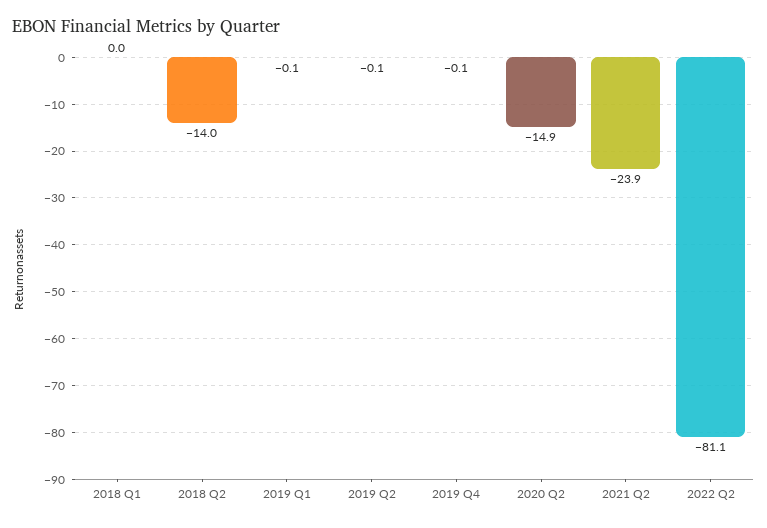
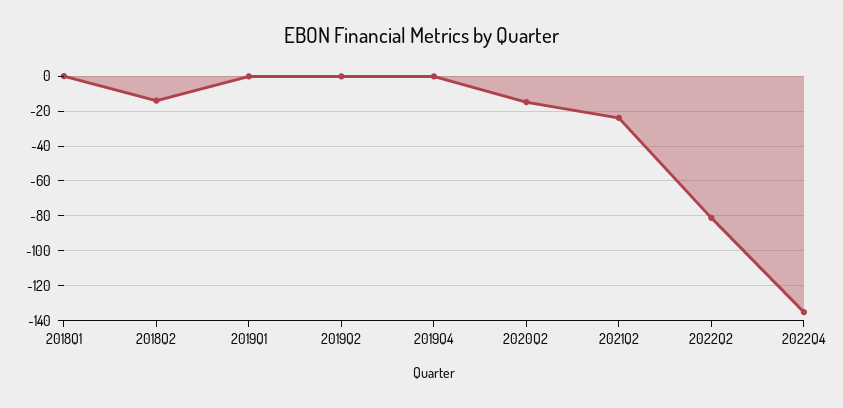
2022Q4: none -> -135

